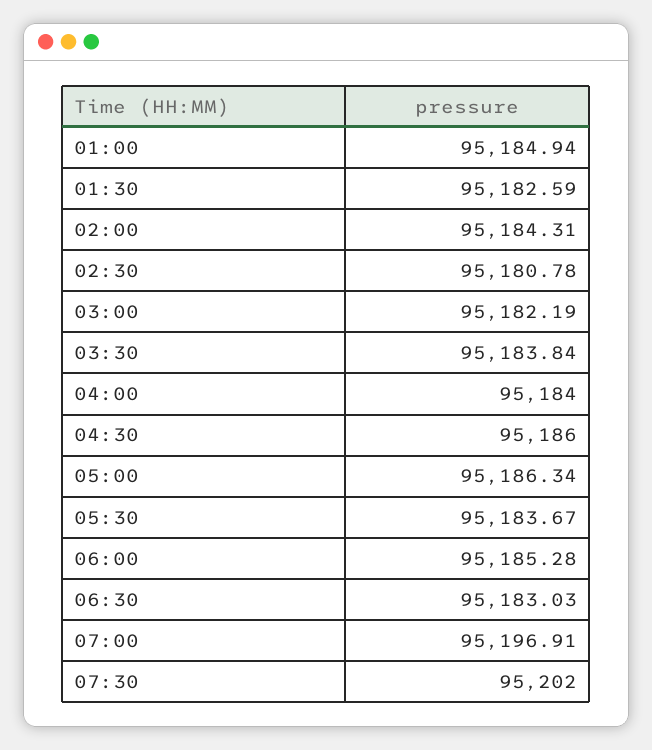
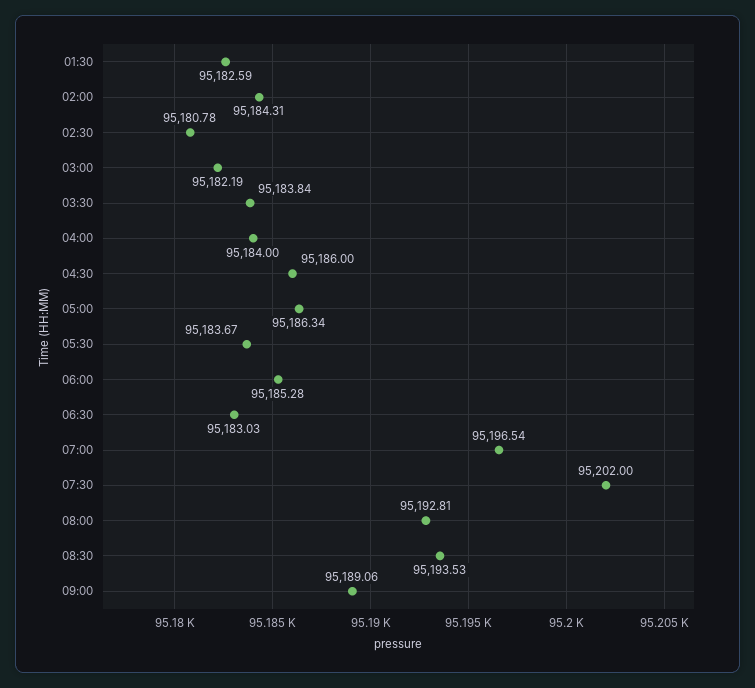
01:00: 95184.94 -> none
07:00: 95196.91 -> 95196.54
08:00: none -> 95192.81
08:30: none -> 95193.53
09:00: none -> 95189.06

